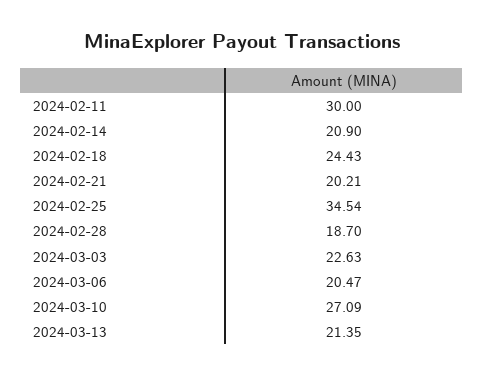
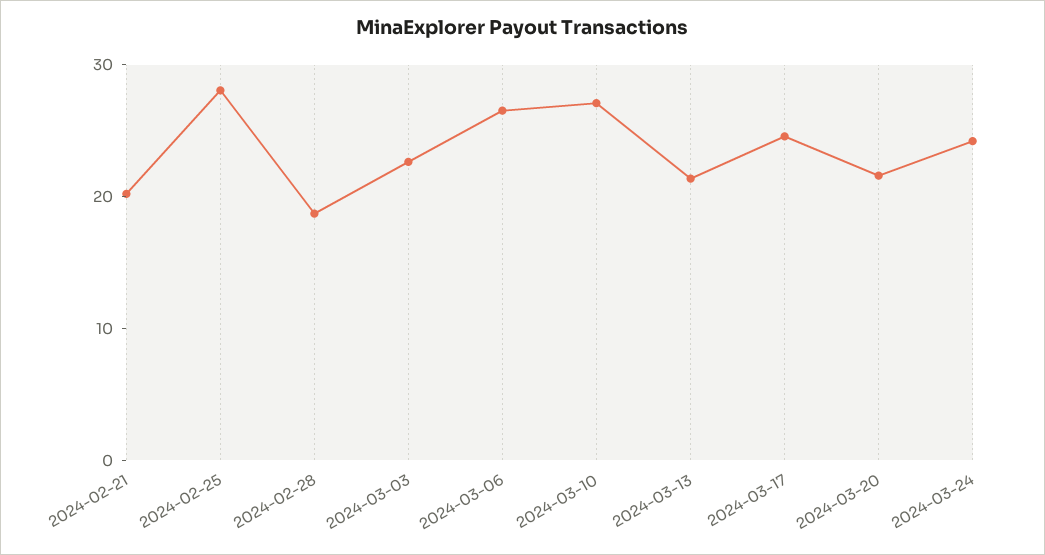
2024-02-11: 30 -> none
2024-02-14: 20.9 -> none
2024-02-18: 24.43 -> none
2024-02-25: 34.54 -> 28
2024-03-06: 20.47 -> 26
2024-03-17: none -> 24
2024-03-20: none -> 22
2024-03-24: none -> 24

